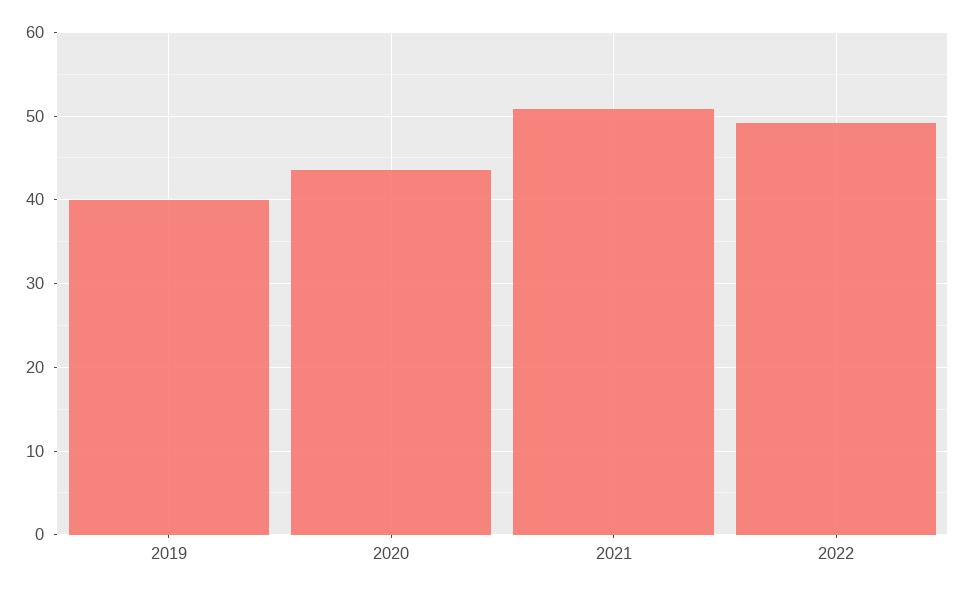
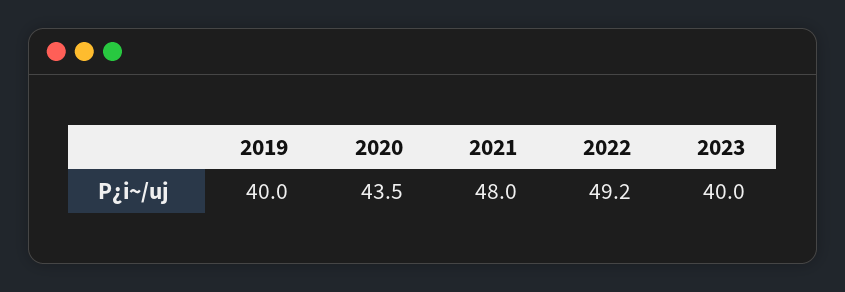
2021: 51 -> 48
2023: none -> 40

